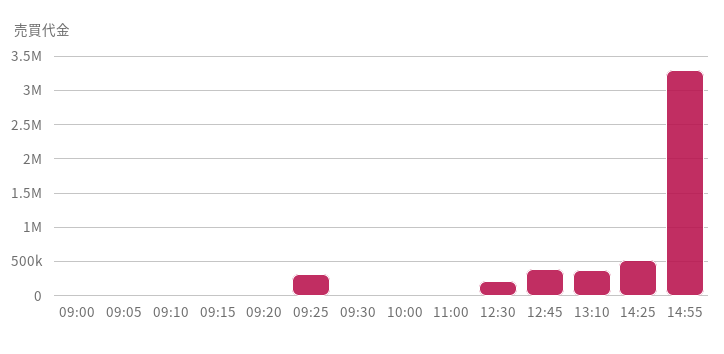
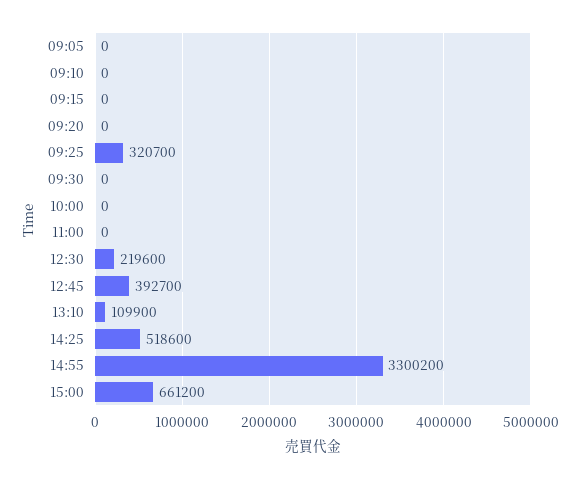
09:00: 0 -> none
13:10: 400000 -> 109900
15:00: none -> 661200

